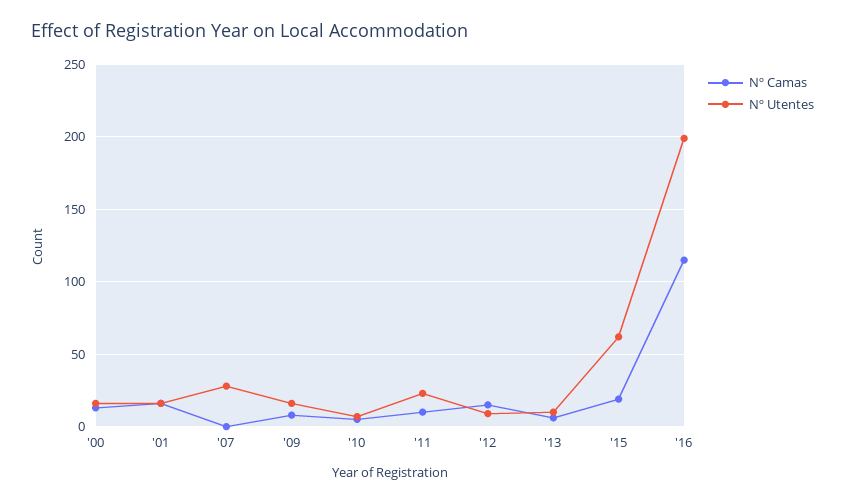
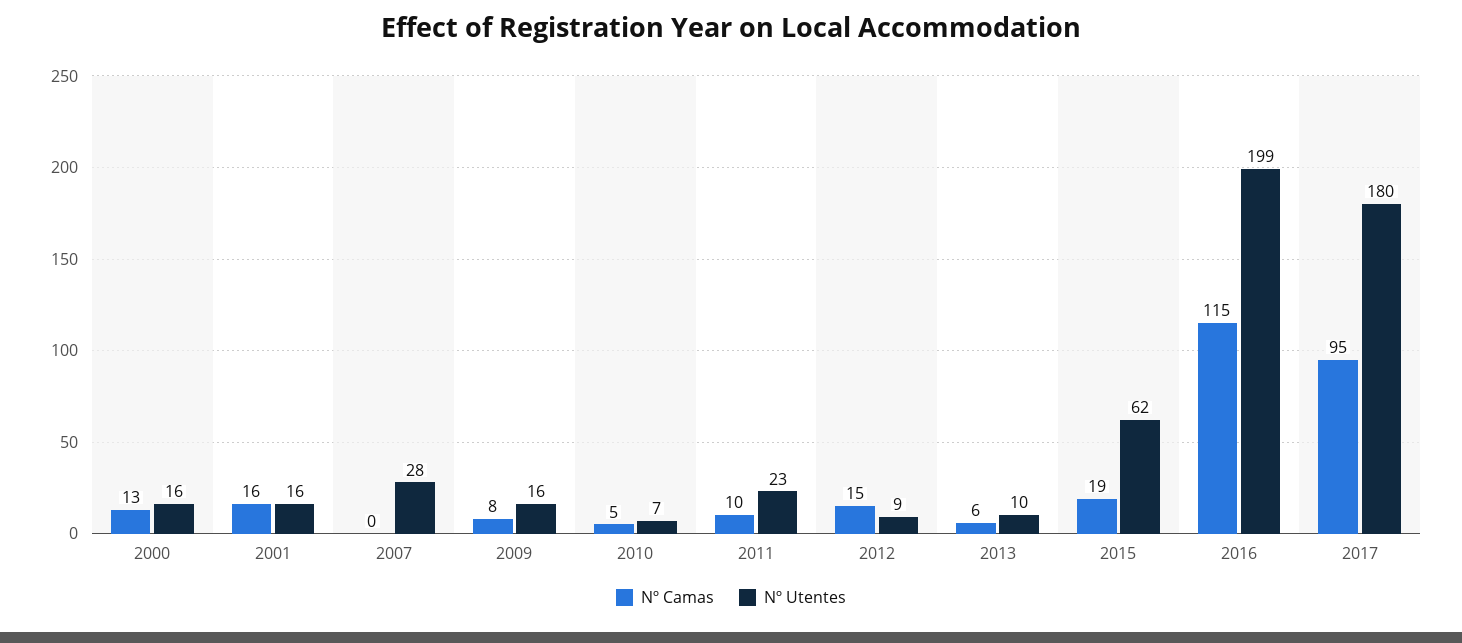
Nº Camas, 2017: none -> 95
Nº Utentes, 2017: none -> 180

